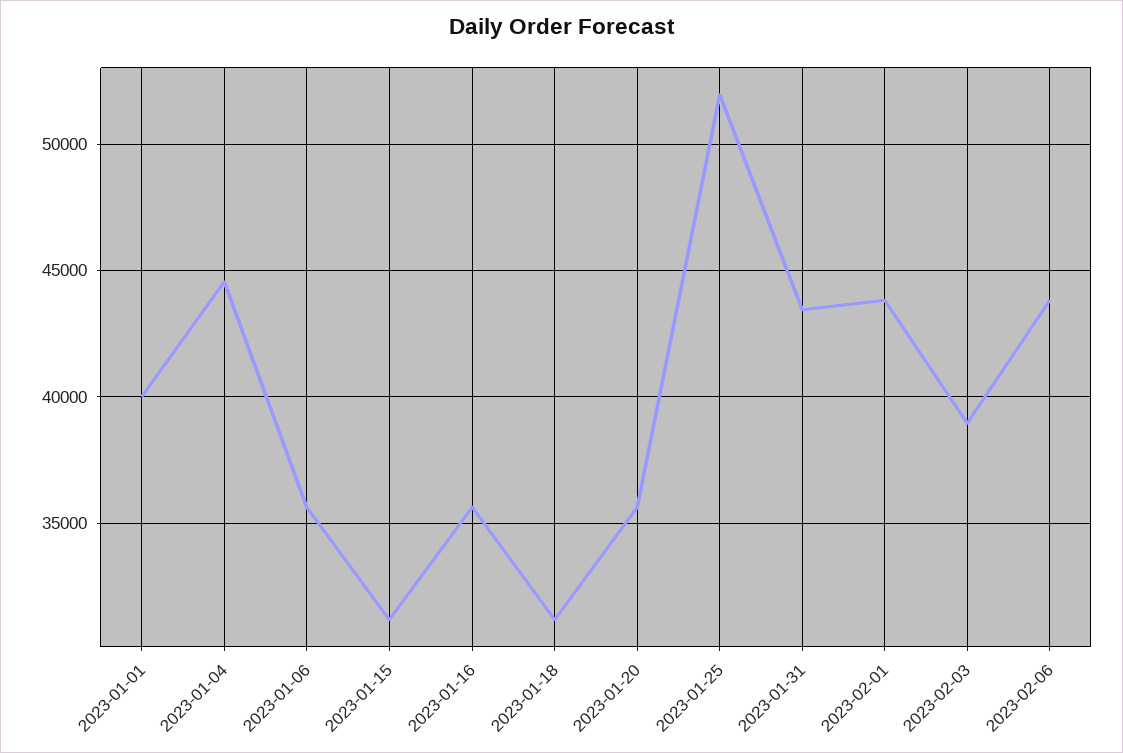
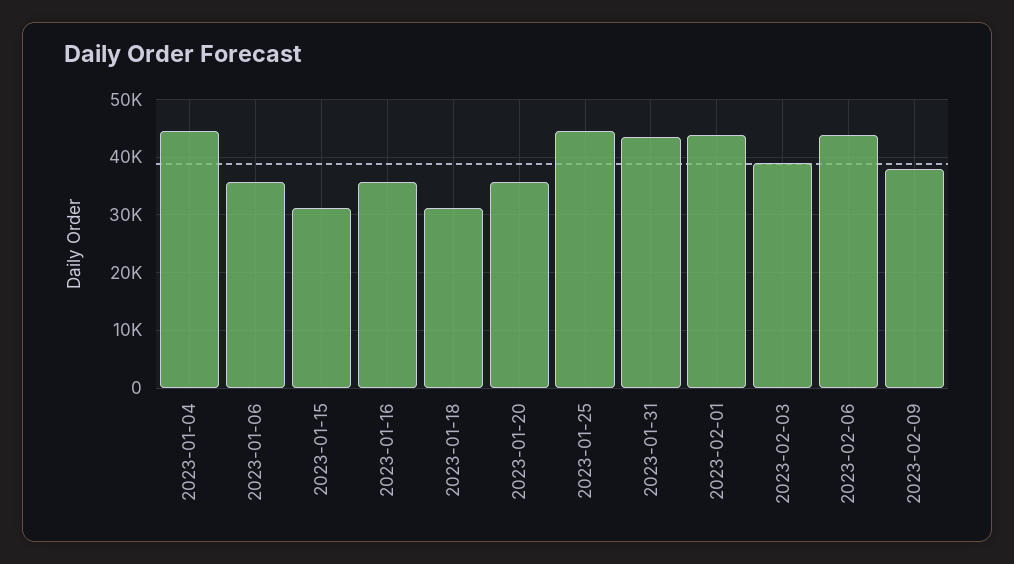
2023-01-01: 40000 -> none
2023-01-25: 52000 -> 44000
2023-02-09: none -> 38000

